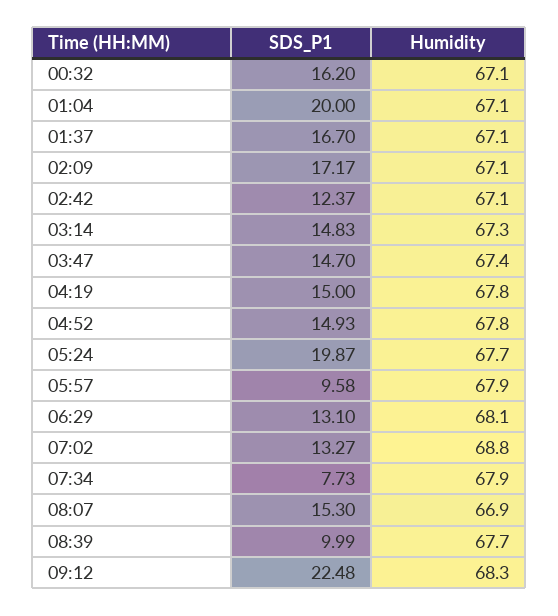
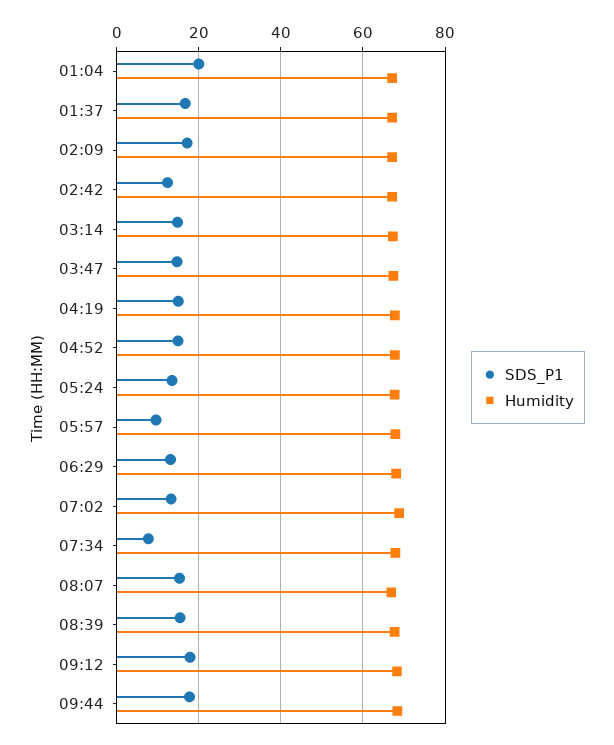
SDS_P1, 00:32: 16.2 -> none
Humidity, 00:32: 67.1 -> none
SDS_P1, 05:24: 19.87 -> 14
SDS_P1, 08:39: 9.99 -> 16
SDS_P1, 09:12: 22.48 -> 18
SDS_P1, 09:44: none -> 18
Humidity, 09:44: none -> 68

